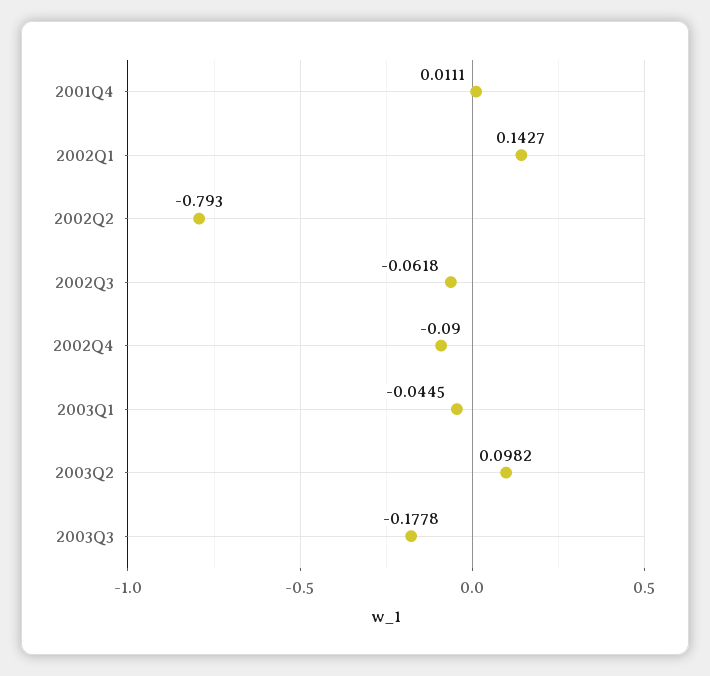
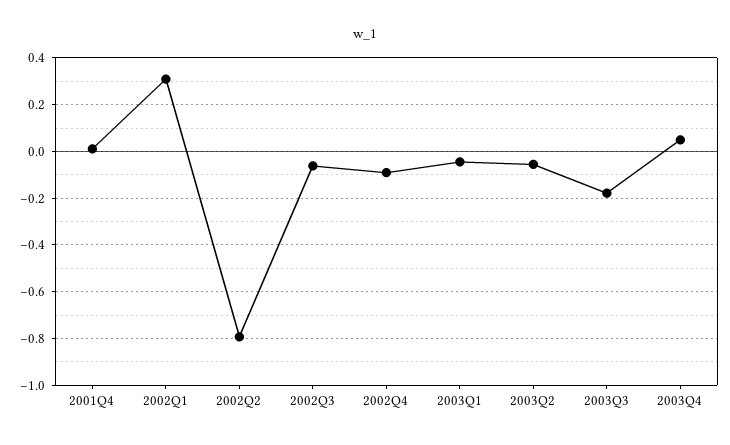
2002Q1: 0.1427 -> 0.3
2003Q2: 0.0982 -> -0.05
2003Q4: none -> 0.05

